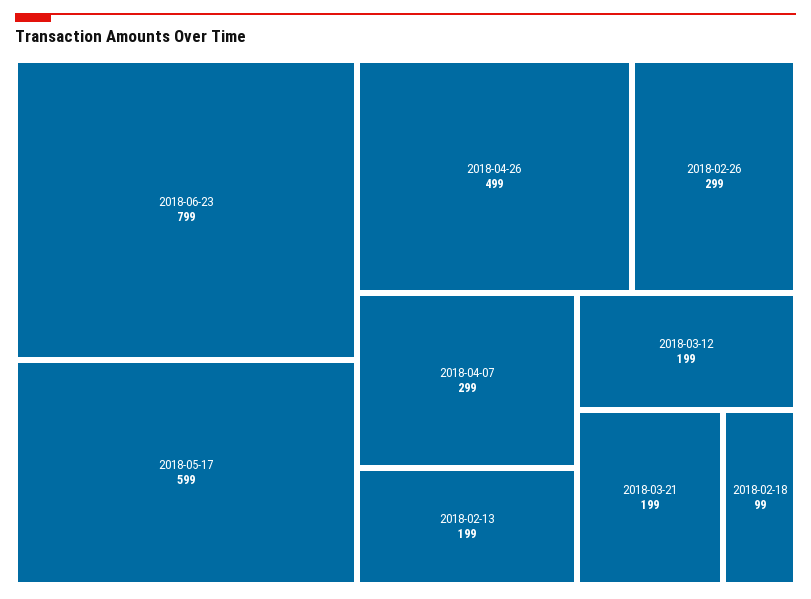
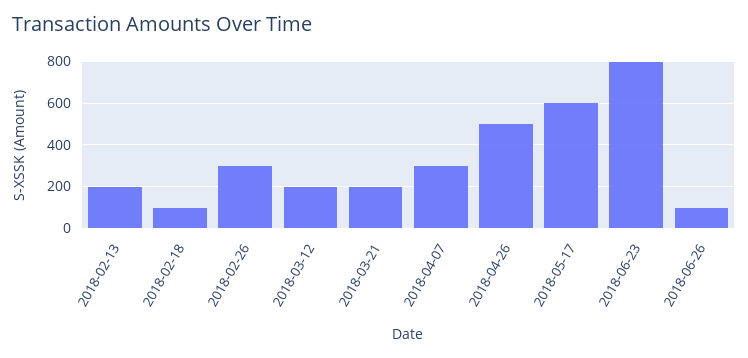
2018-06-26: none -> 100

